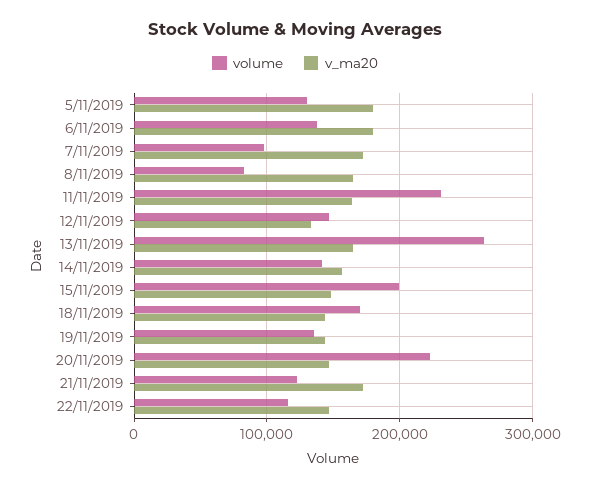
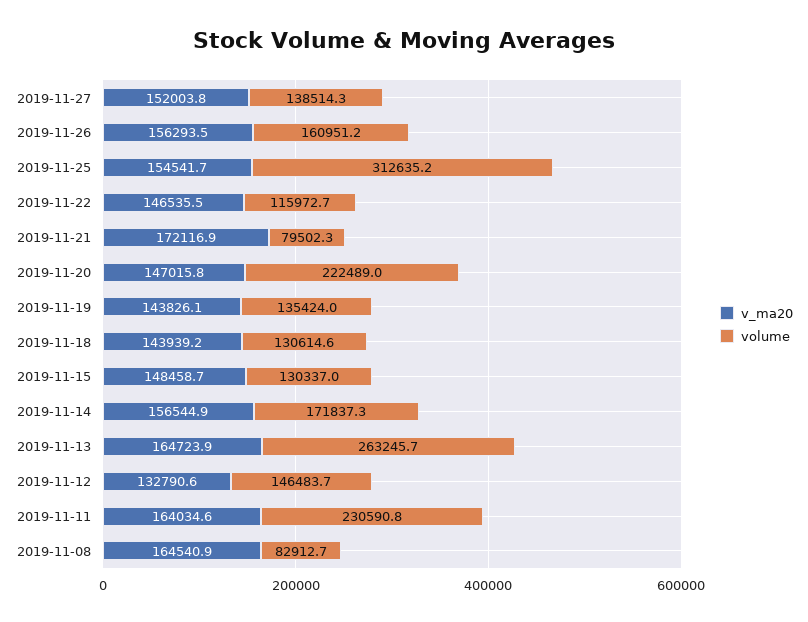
volume, 5/11/2019: 130000 -> none
v_ma20, 5/11/2019: 180000 -> none
volume, 6/11/2019: 140000 -> none
v_ma20, 6/11/2019: 180000 -> none
volume, 7/11/2019: 100000 -> none
v_ma20, 7/11/2019: 170000 -> none
volume, 14/11/2019: 140000 -> 171837.3
volume, 15/11/2019: 200000 -> 130337
volume, 18/11/2019: 170000 -> 130614.6
volume, 21/11/2019: 120000 -> 79502.3
v_ma20, 2019-11-27: none -> 152003.8
volume, 2019-11-27: none -> 138514.3
v_ma20, 2019-11-26: none -> 156293.5
volume, 2019-11-26: none -> 160951.2
v_ma20, 2019-11-25: none -> 154541.7
volume, 2019-11-25: none -> 312635.2

